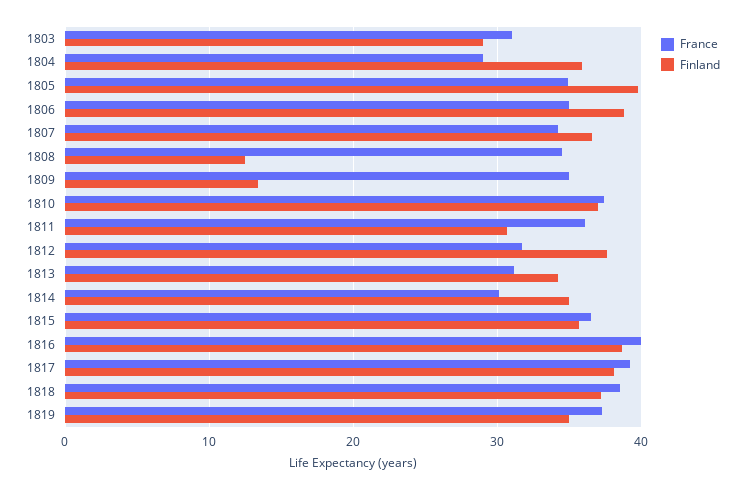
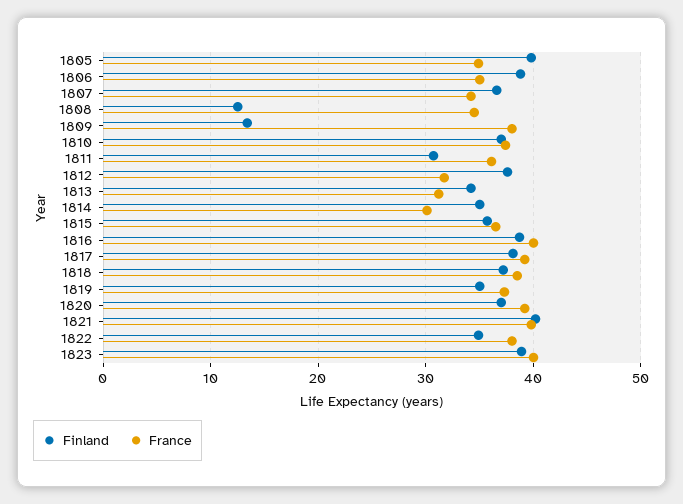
France, 1803: 31 -> none
Finland, 1803: 29 -> none
France, 1804: 29 -> none
Finland, 1804: 36 -> none
France, 1809: 35 -> 38
Finland, 1820: none -> 37
France, 1820: none -> 39
Finland, 1821: none -> 40
France, 1821: none -> 40
Finland, 1822: none -> 35
France, 1822: none -> 38
Finland, 1823: none -> 39
France, 1823: none -> 40

